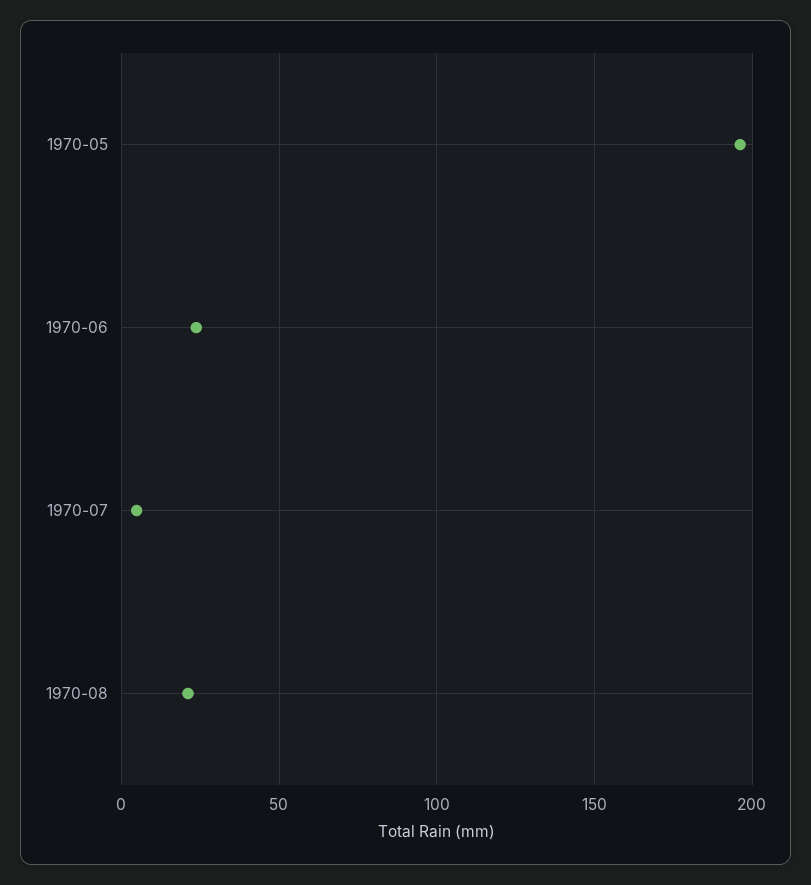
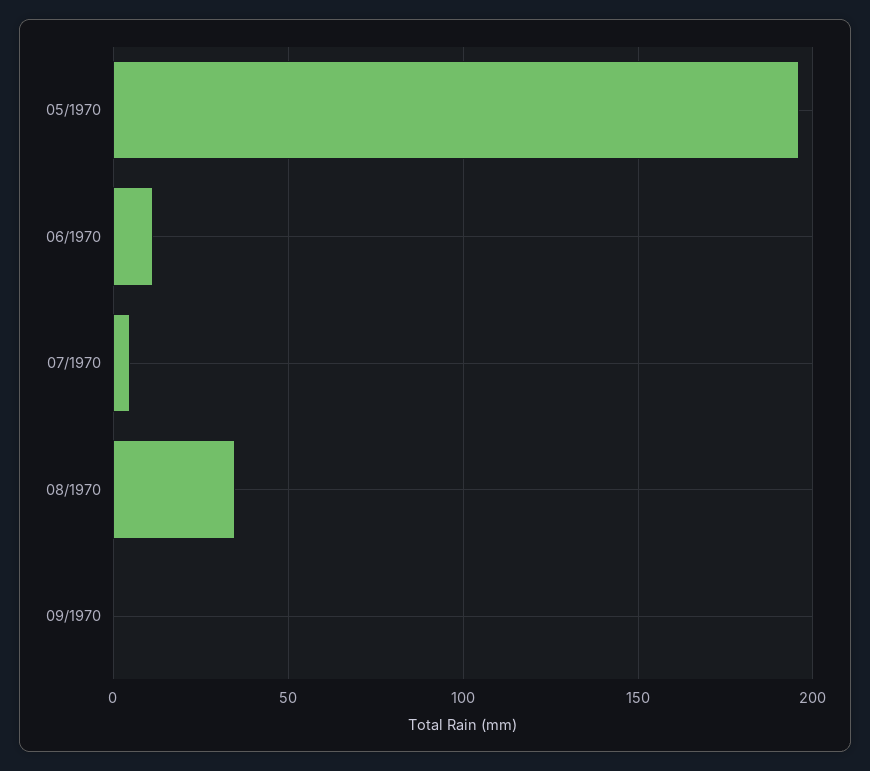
1970-06: 25 -> 10
1970-08: 20 -> 35
09/1970: none -> 0

